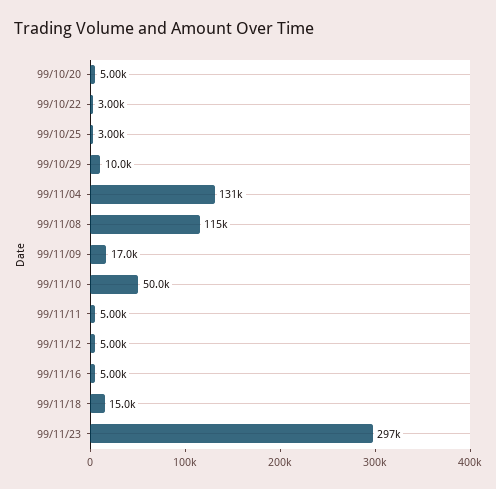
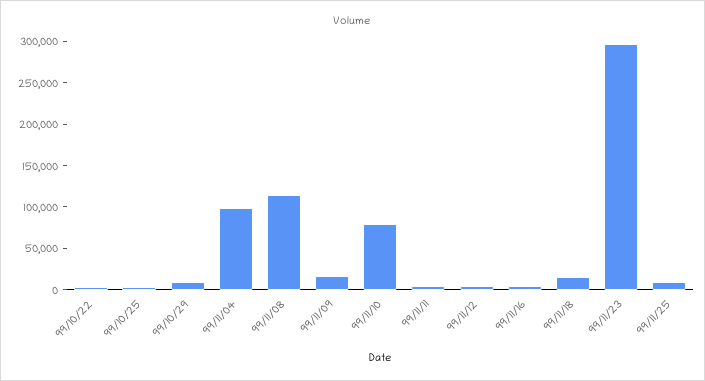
99/10/20: 5000 -> none
99/11/04: 131000 -> 100000
99/11/10: 50000 -> 80000
99/11/25: none -> 10000

